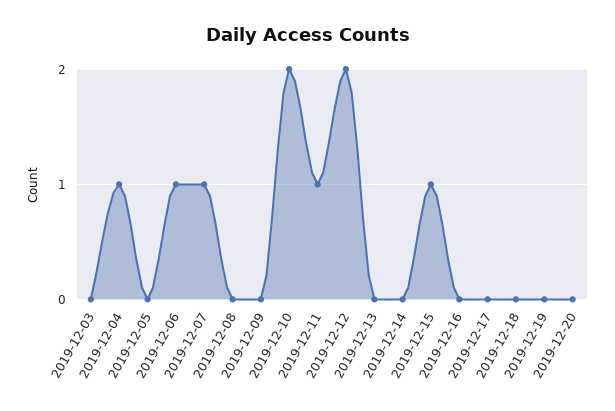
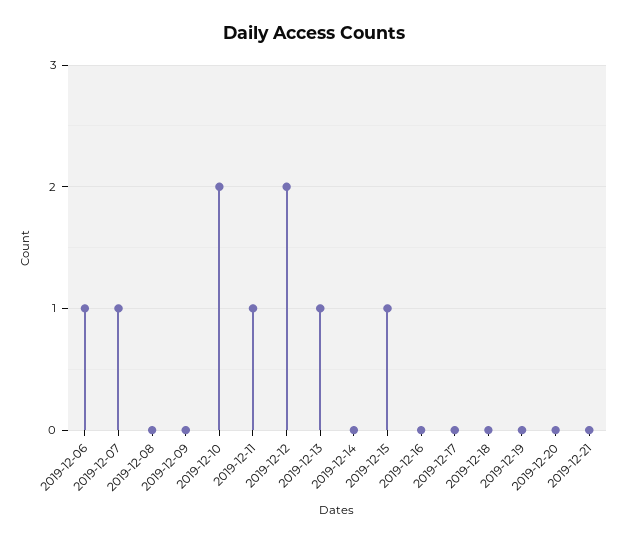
2019-12-03: 0 -> none
2019-12-04: 1 -> none
2019-12-05: 0 -> none
2019-12-13: 0 -> 1
2019-12-21: none -> 0

